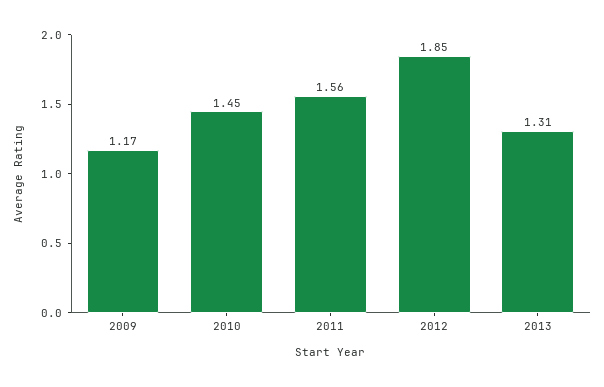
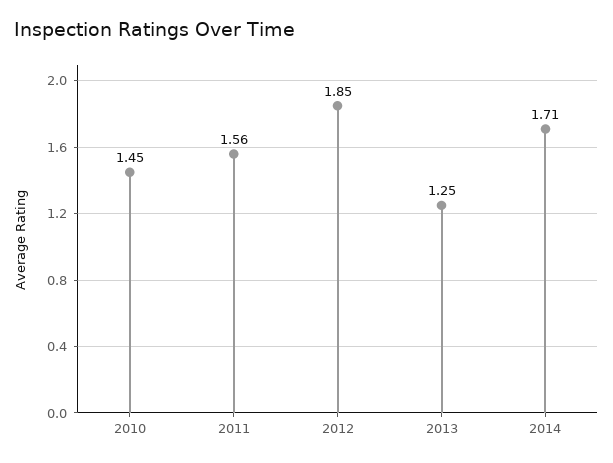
2009: 1.17 -> none
2013: 1.31 -> 1.25
2014: none -> 1.71

